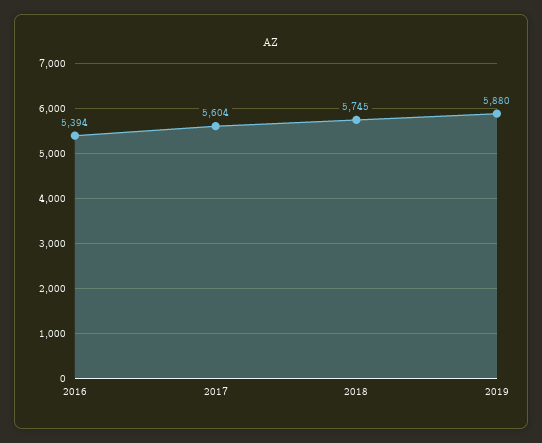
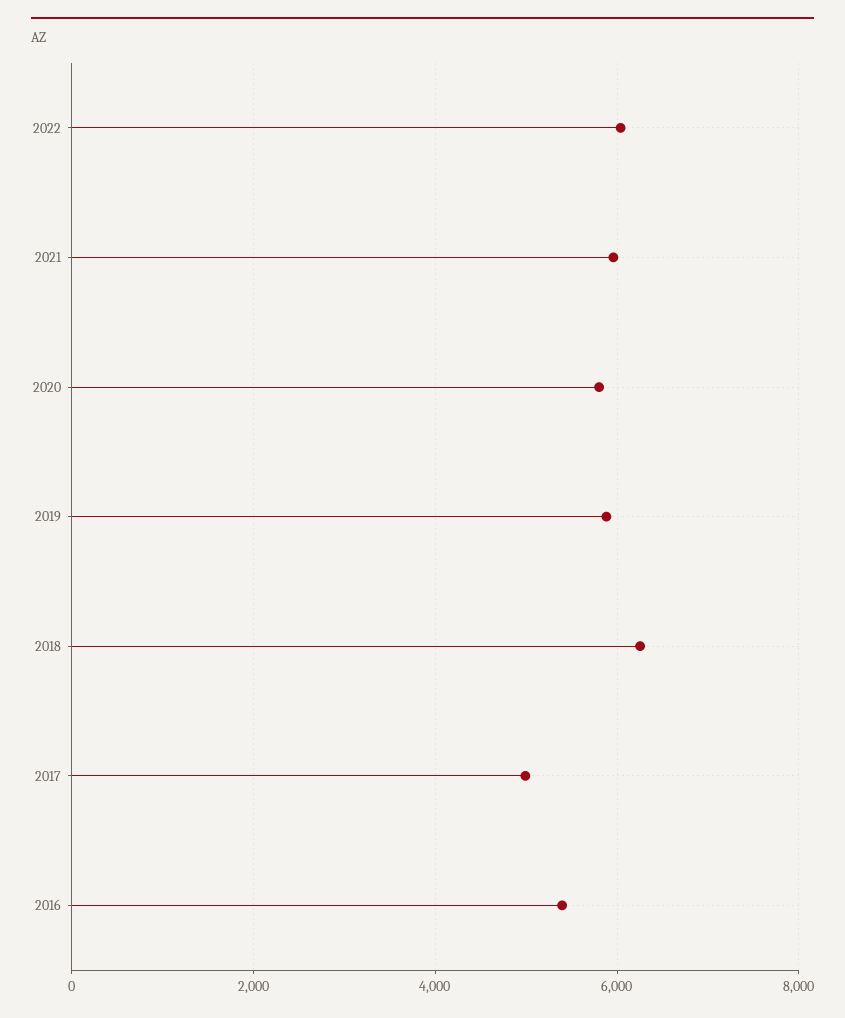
2017: 5604 -> 5000
2018: 5745 -> 6200
2022: none -> 6000
2021: none -> 6000
2020: none -> 5800

